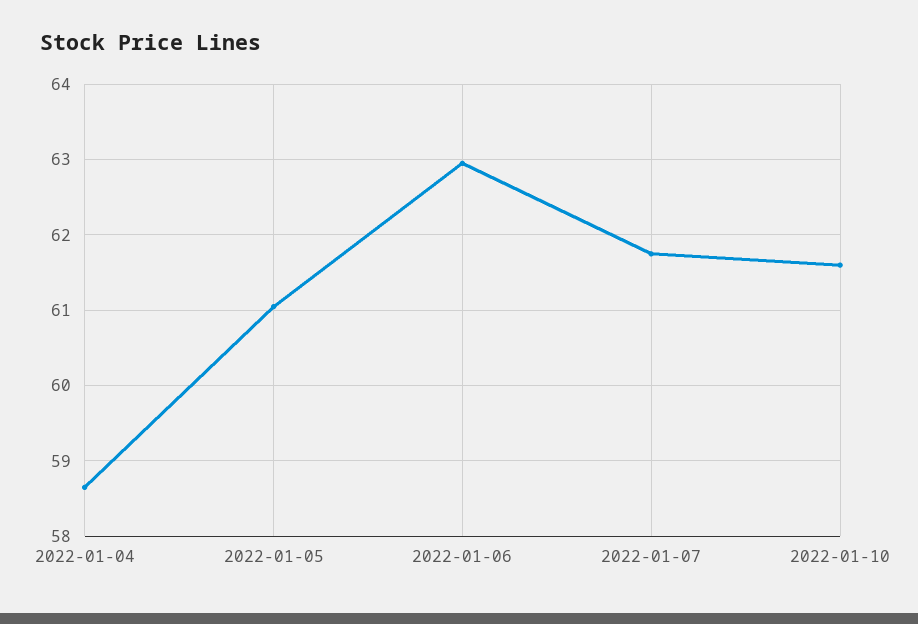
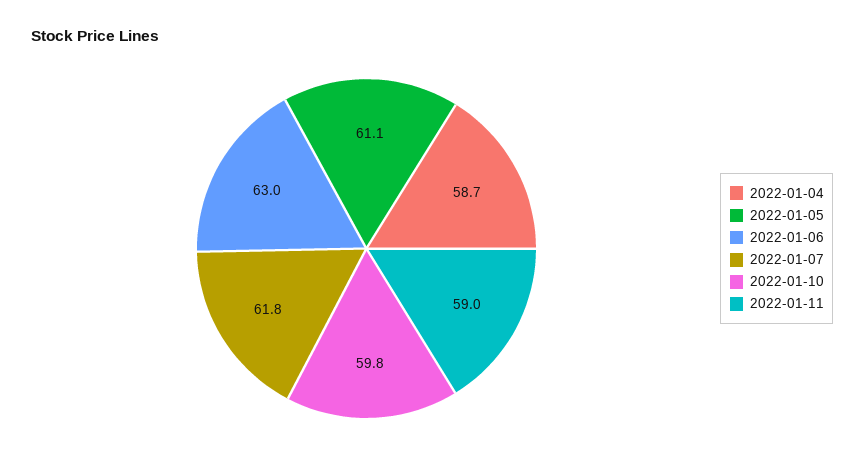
2022-01-10: 61.6 -> 59.8
2022-01-11: none -> 59

